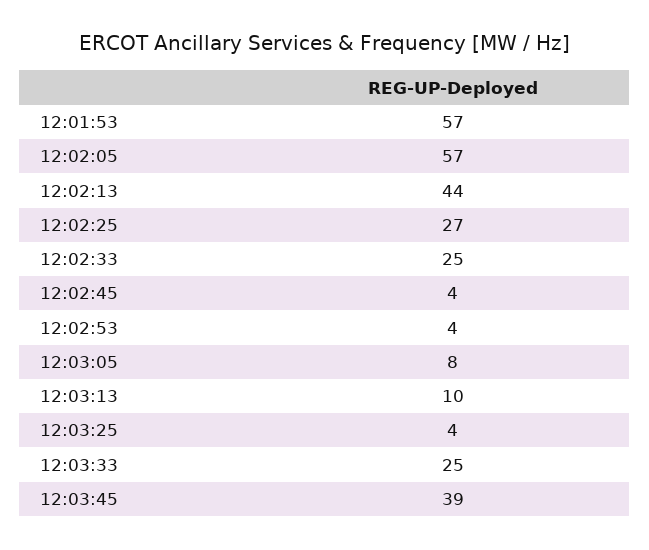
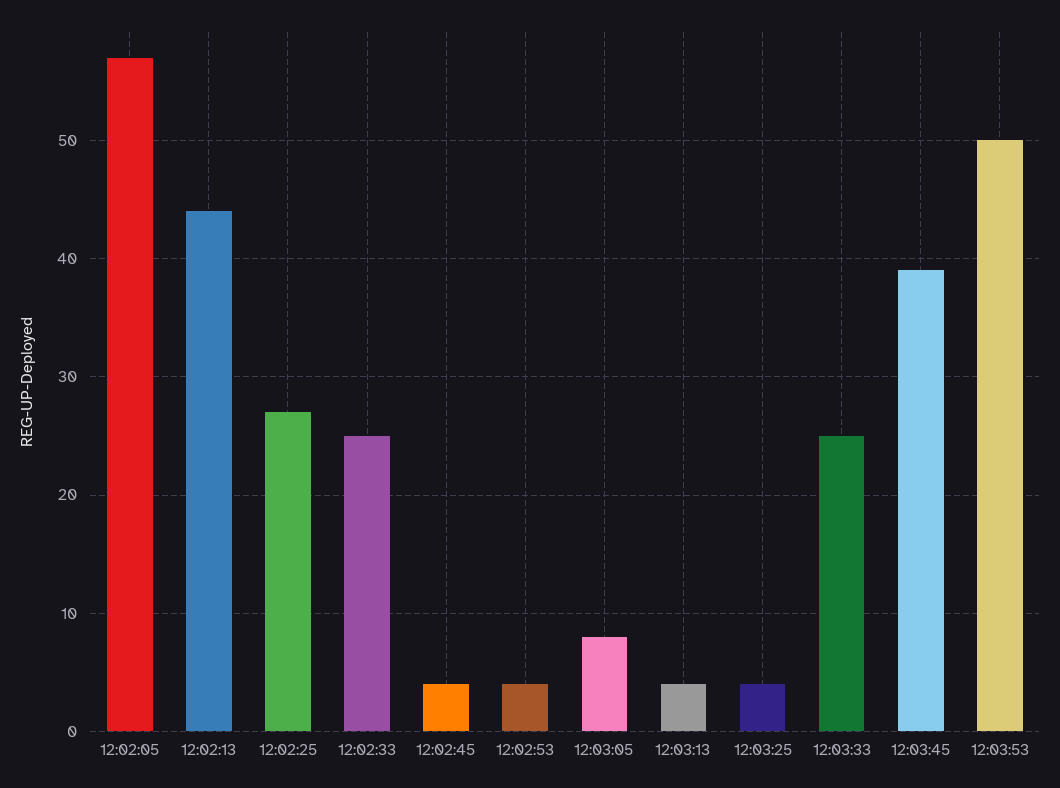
12:01:53: 57 -> none
12:03:13: 10 -> 4
12:03:53: none -> 50

